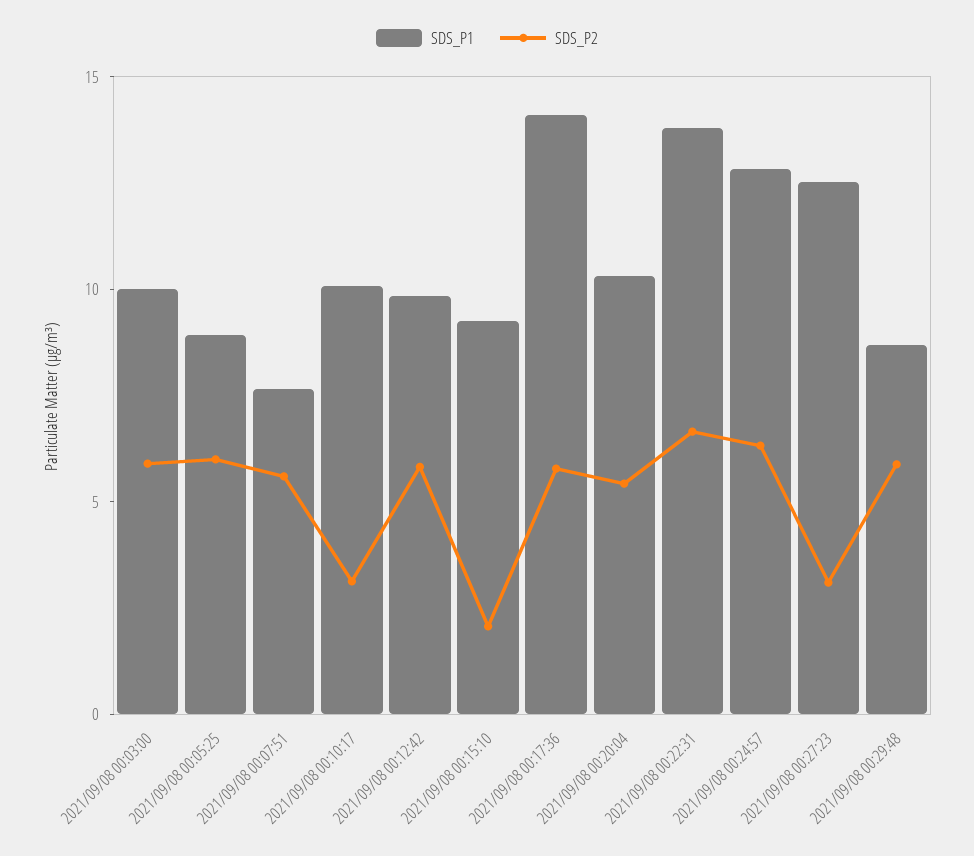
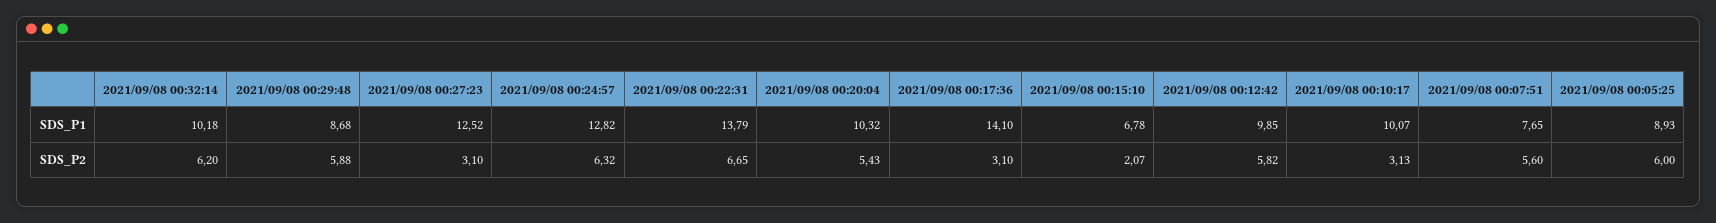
SDS_P1, 2021/09/08 00:03:00: 10 -> none
SDS_P2, 2021/09/08 00:03:00: 6 -> none
SDS_P1, 2021/09/08 00:15:10: 9 -> 6.78
SDS_P2, 2021/09/08 00:17:36: 6 -> 3.1
SDS_P1, 2021/09/08 00:32:14: none -> 10.18
SDS_P2, 2021/09/08 00:32:14: none -> 6.2

